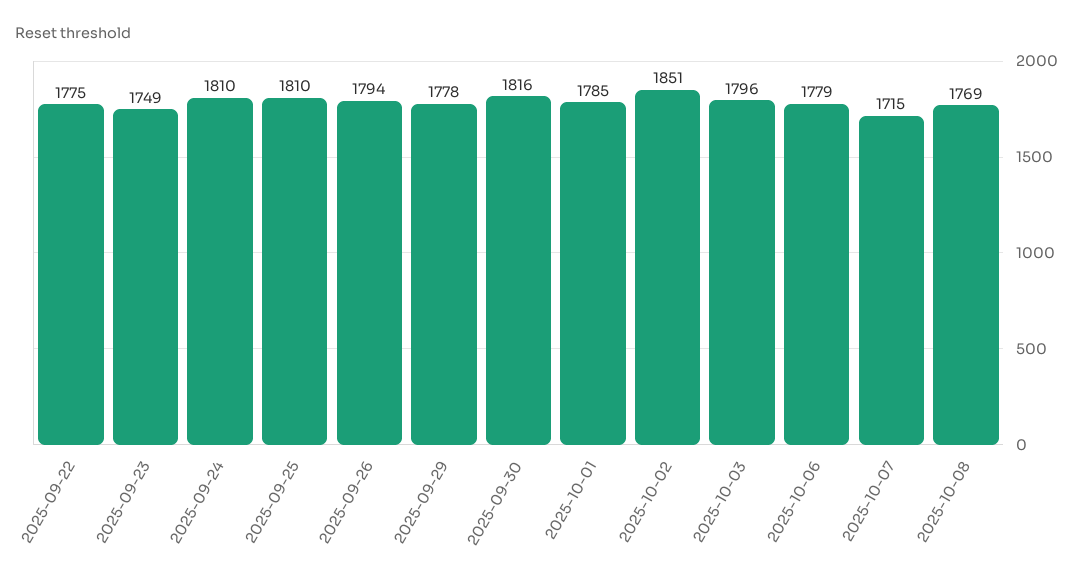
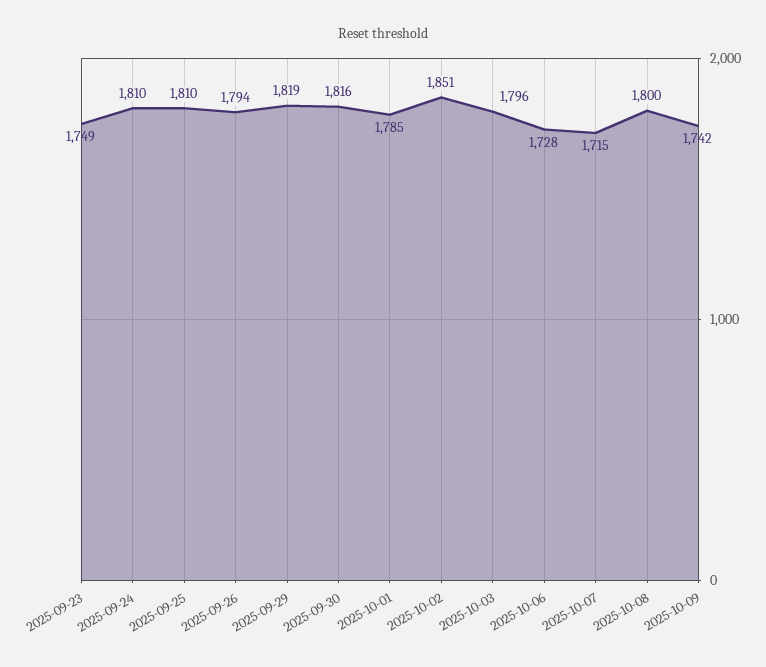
2025-09-22: 1775 -> none
2025-09-29: 1778 -> 1819
2025-10-06: 1779 -> 1728
2025-10-08: 1769 -> 1800
2025-10-09: none -> 1742

